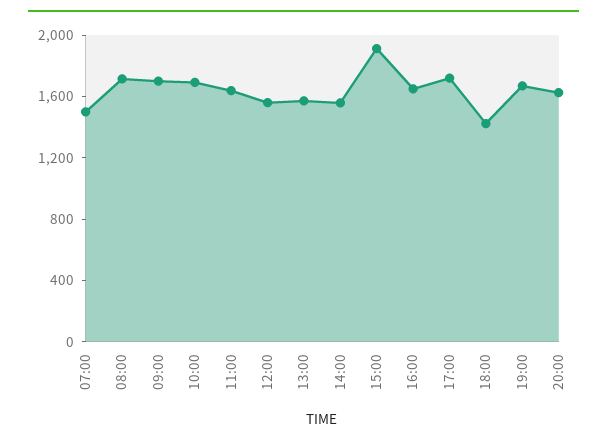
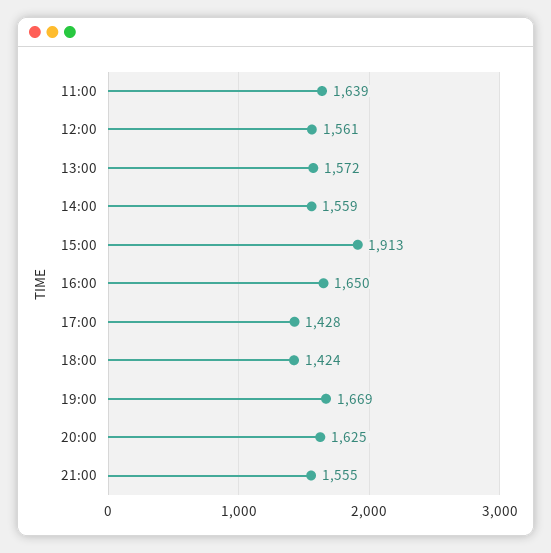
07:00: 1500 -> none
08:00: 1700 -> none
09:00: 1700 -> none
10:00: 1700 -> none
17:00: 1700 -> 1428
21:00: none -> 1555

